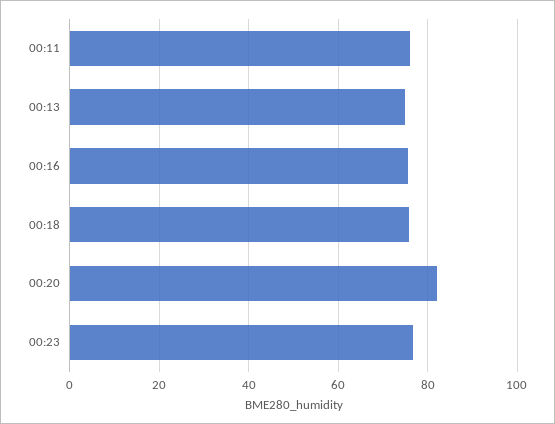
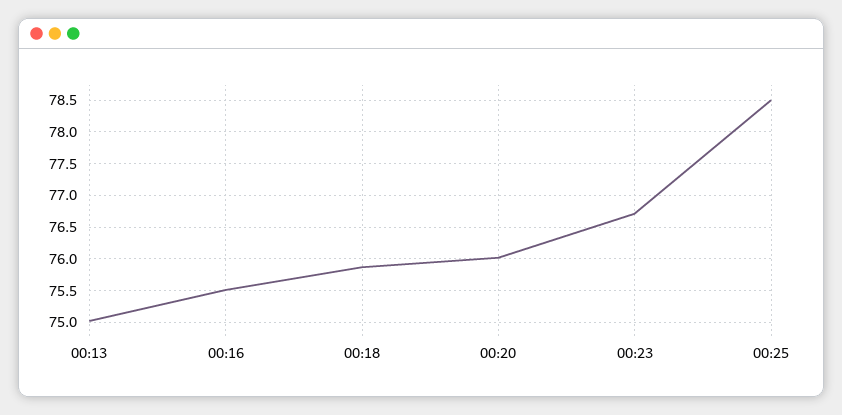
00:11: 76 -> none
00:20: 82 -> 76
00:25: none -> 78.5

